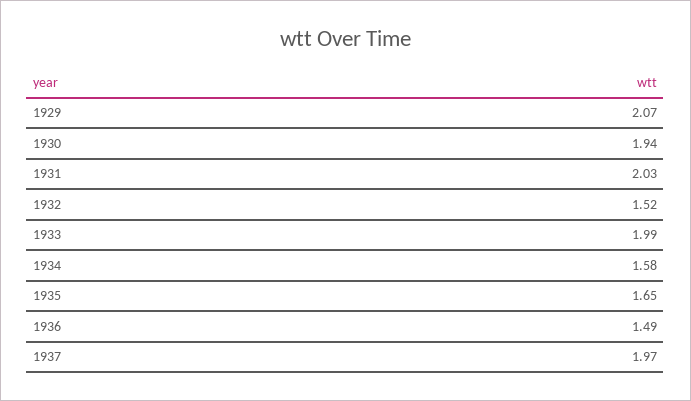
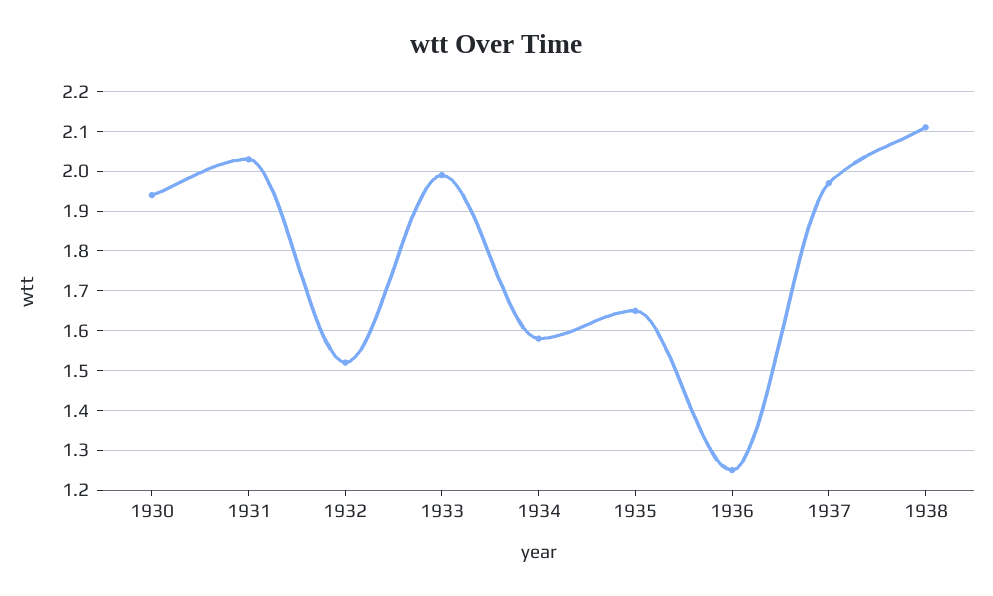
1929: 2.07 -> none
1936: 1.49 -> 1.25
1938: none -> 2.1

